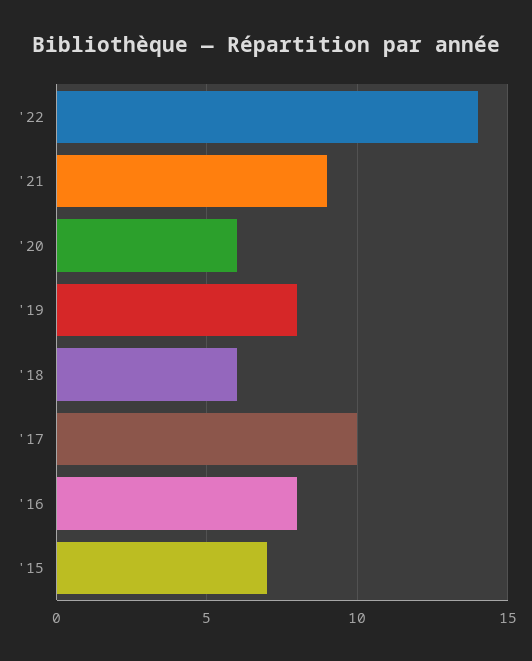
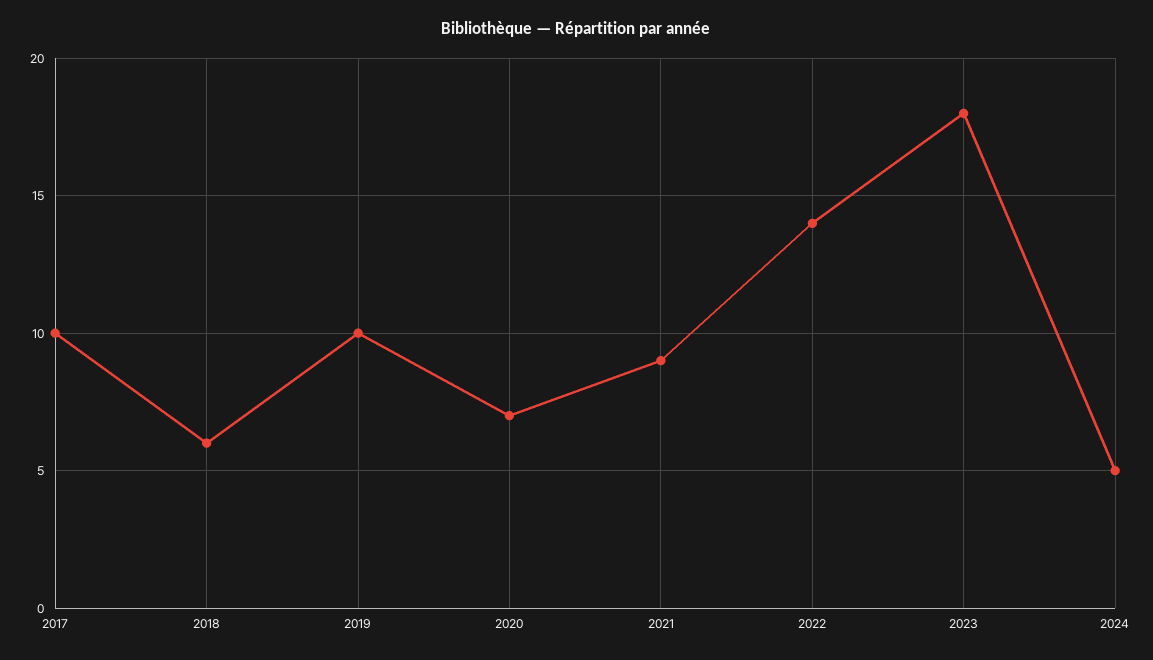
'20: 6 -> 7
'19: 8 -> 10
'16: 8 -> none
'15: 7 -> none
2023: none -> 18
2024: none -> 5

